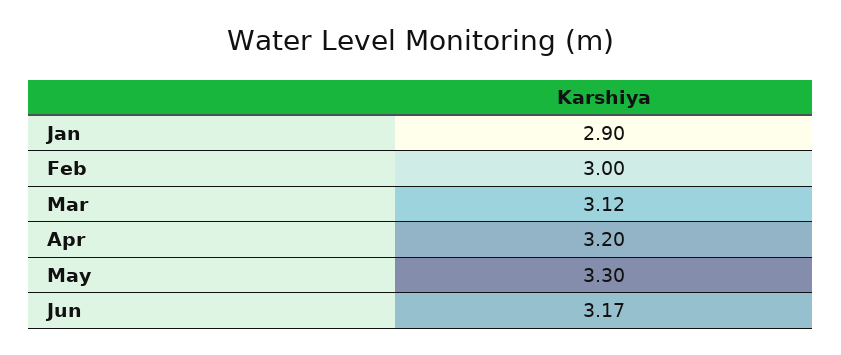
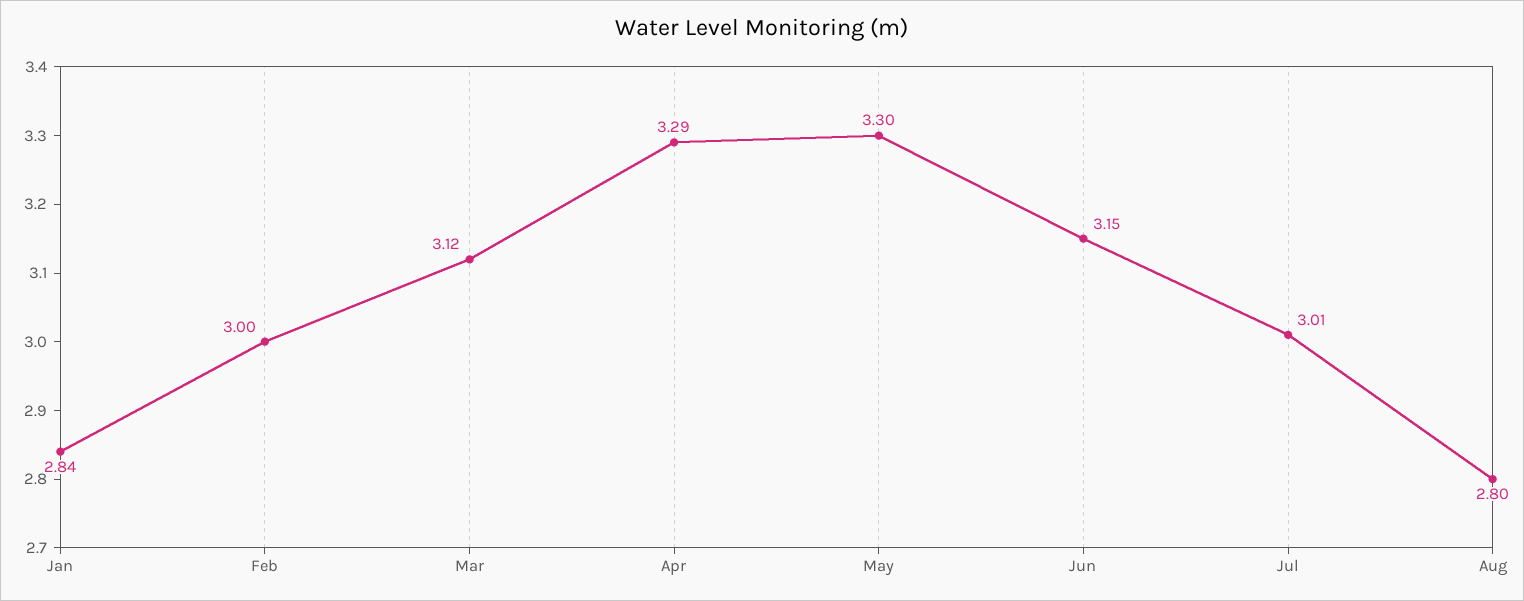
Jan: 2.9 -> 2.84
Apr: 3.2 -> 3.29
Jun: 3.17 -> 3.15
Jul: none -> 3.01
Aug: none -> 2.8

